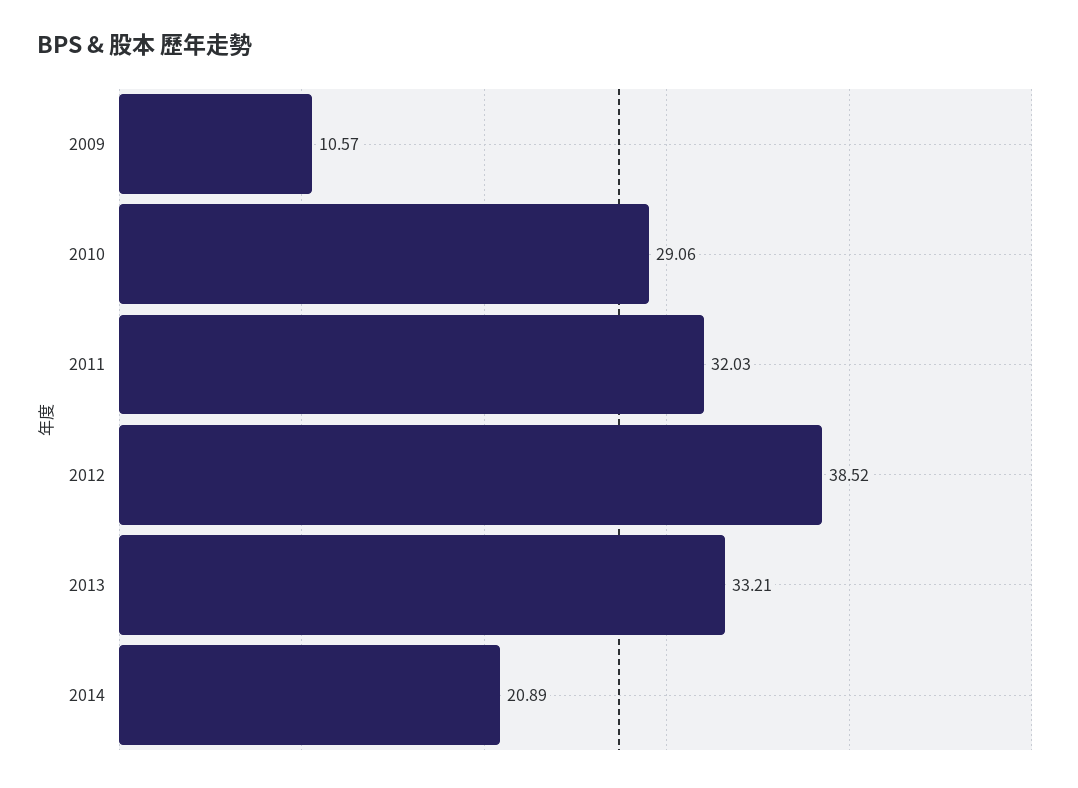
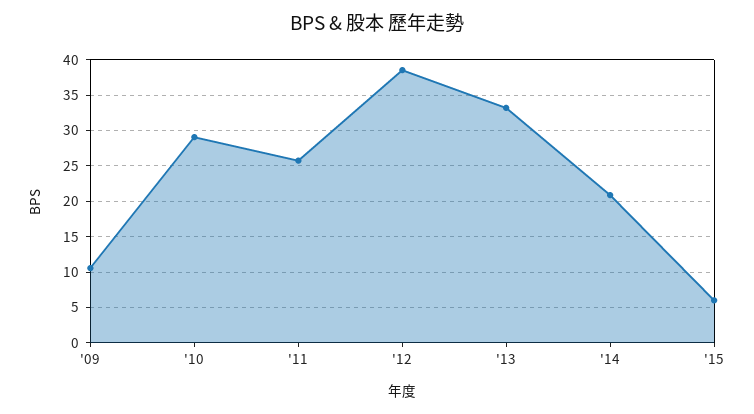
2011: 32.03 -> 26
'15: none -> 6

